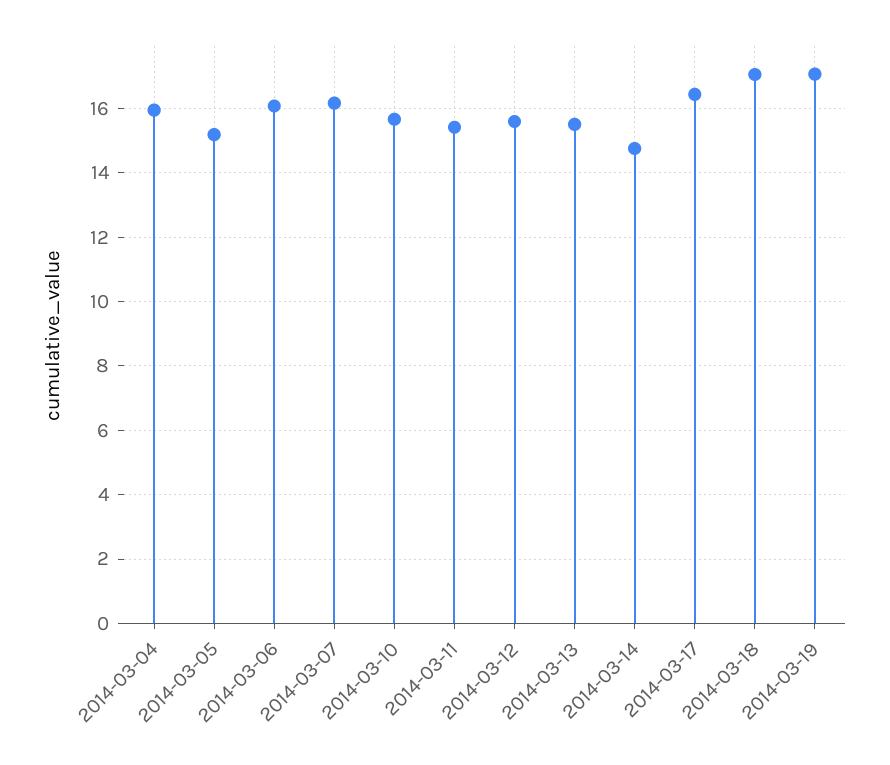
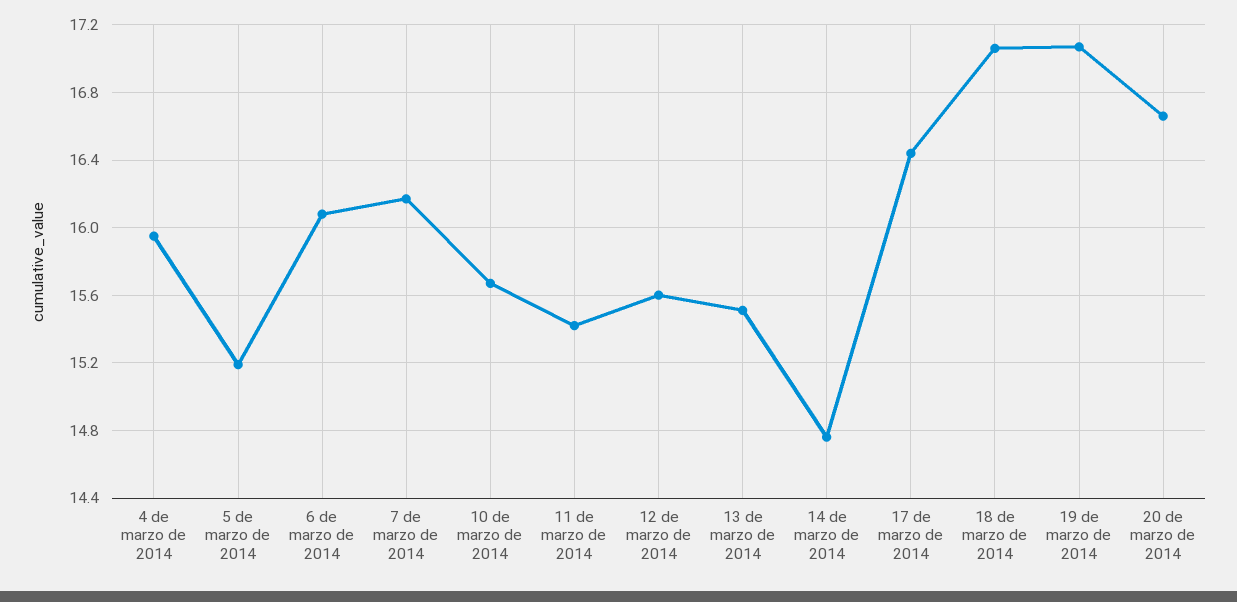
20 de marzo de 2014: none -> 16.65

